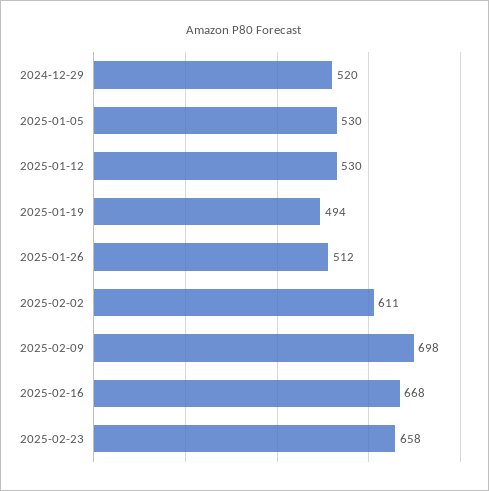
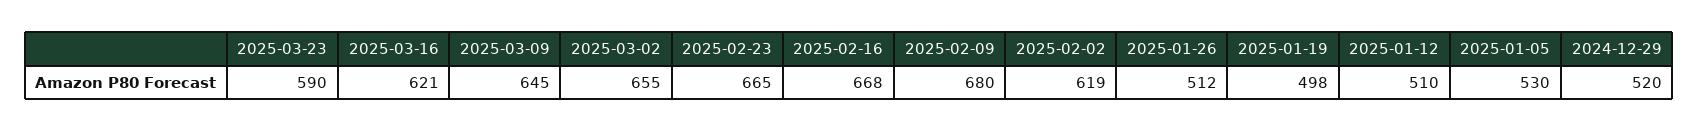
2025-01-12: 530 -> 510
2025-01-19: 494 -> 498
2025-02-02: 611 -> 619
2025-02-09: 698 -> 680
2025-02-23: 658 -> 665
2025-03-23: none -> 590
2025-03-16: none -> 621
2025-03-09: none -> 645
2025-03-02: none -> 655

